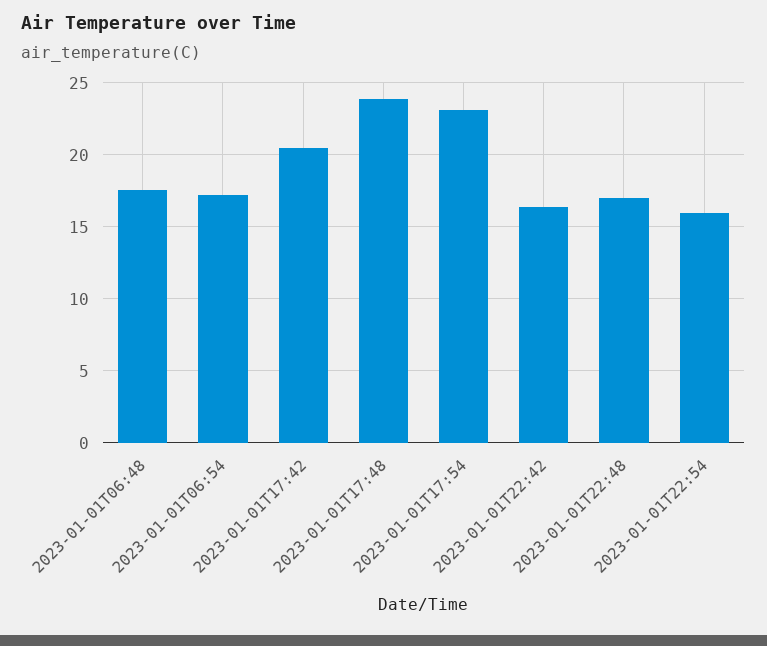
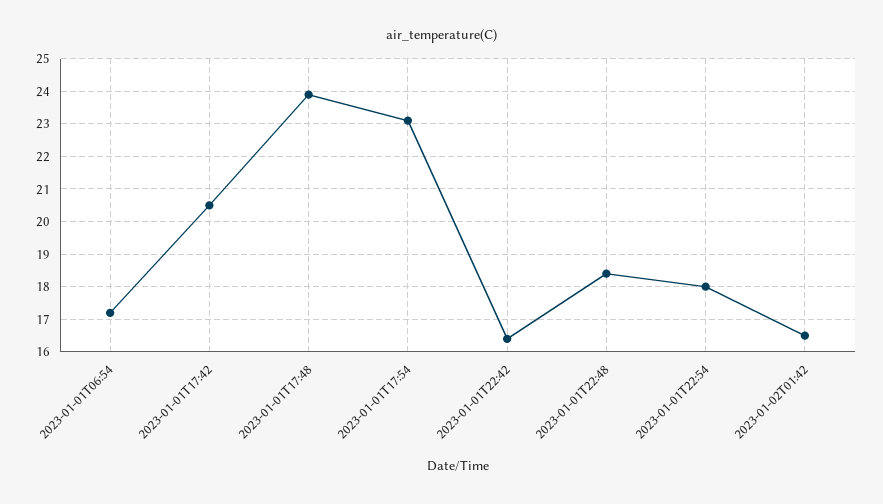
2023-01-01T06:48: 17.5 -> none
2023-01-01T22:48: 17 -> 18.5
2023-01-01T22:54: 16 -> 18
2023-01-02T01:42: none -> 16.5

